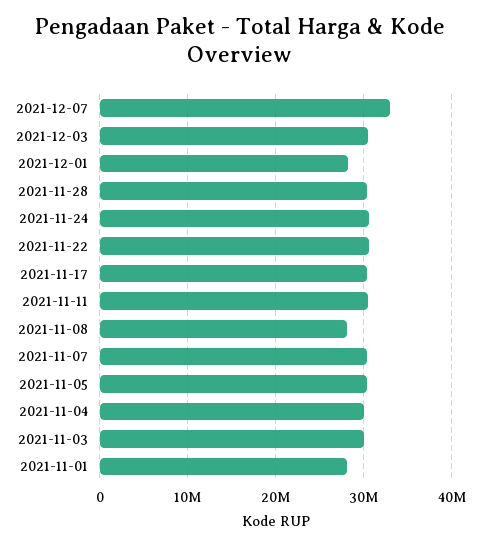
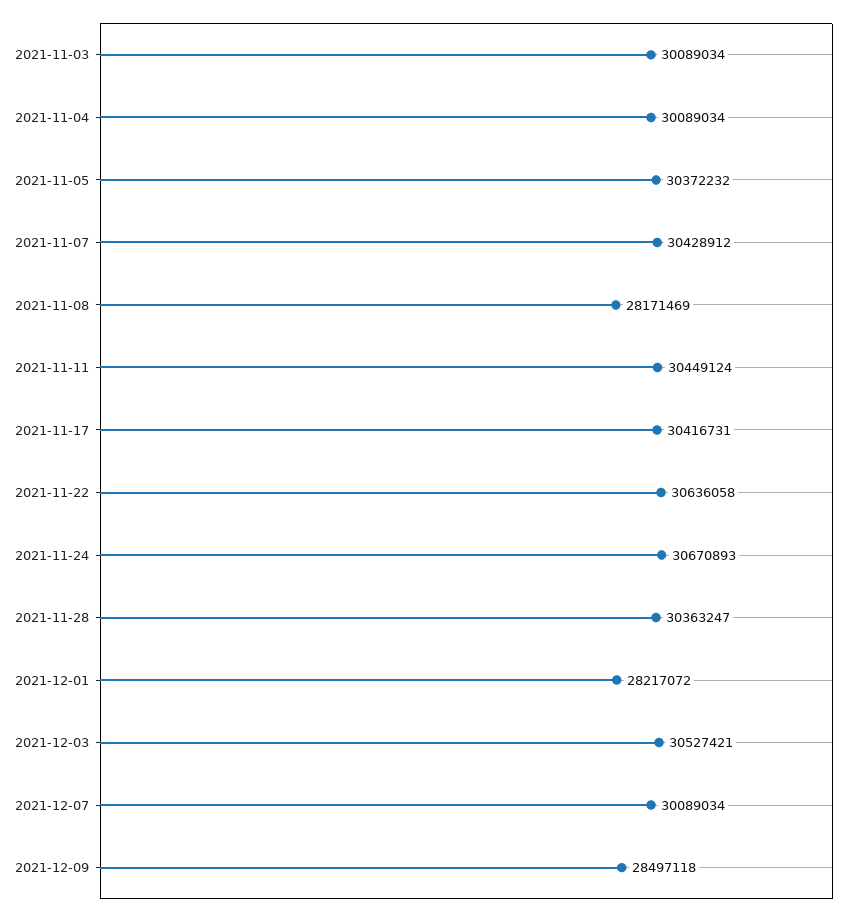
2021-12-07: 33000000 -> 30089034
2021-11-01: 28000000 -> none
2021-12-09: none -> 28497118

